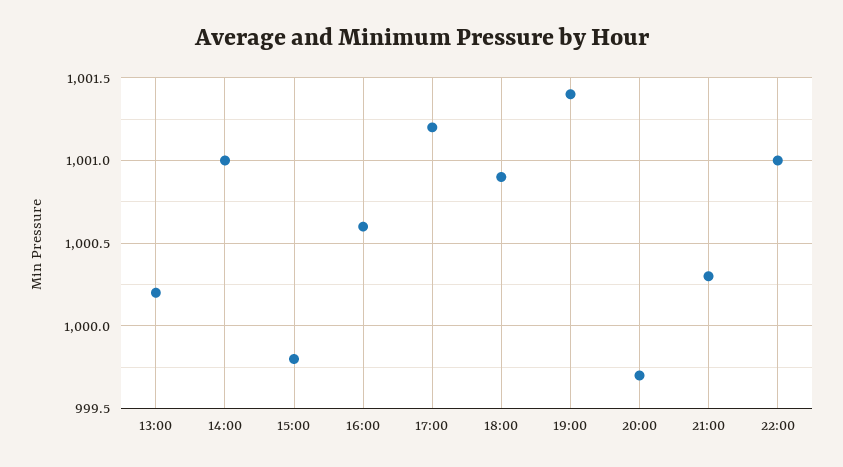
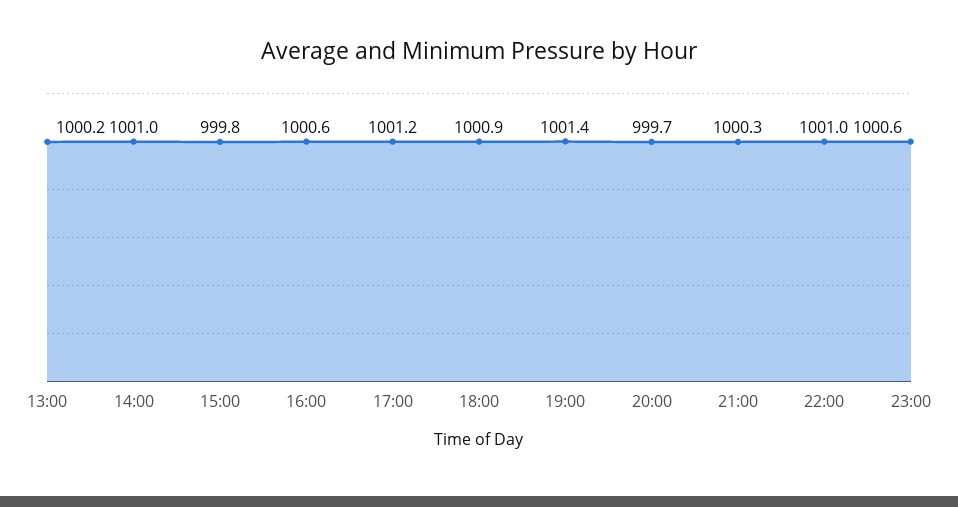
23:00: none -> 1000.6

